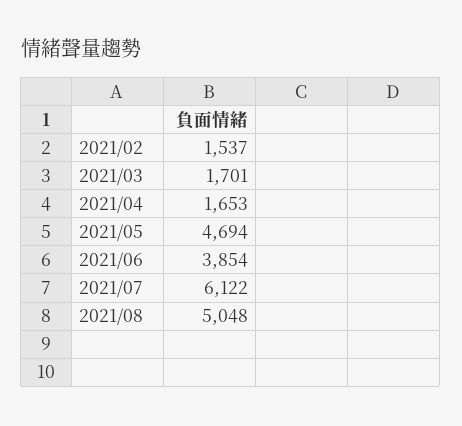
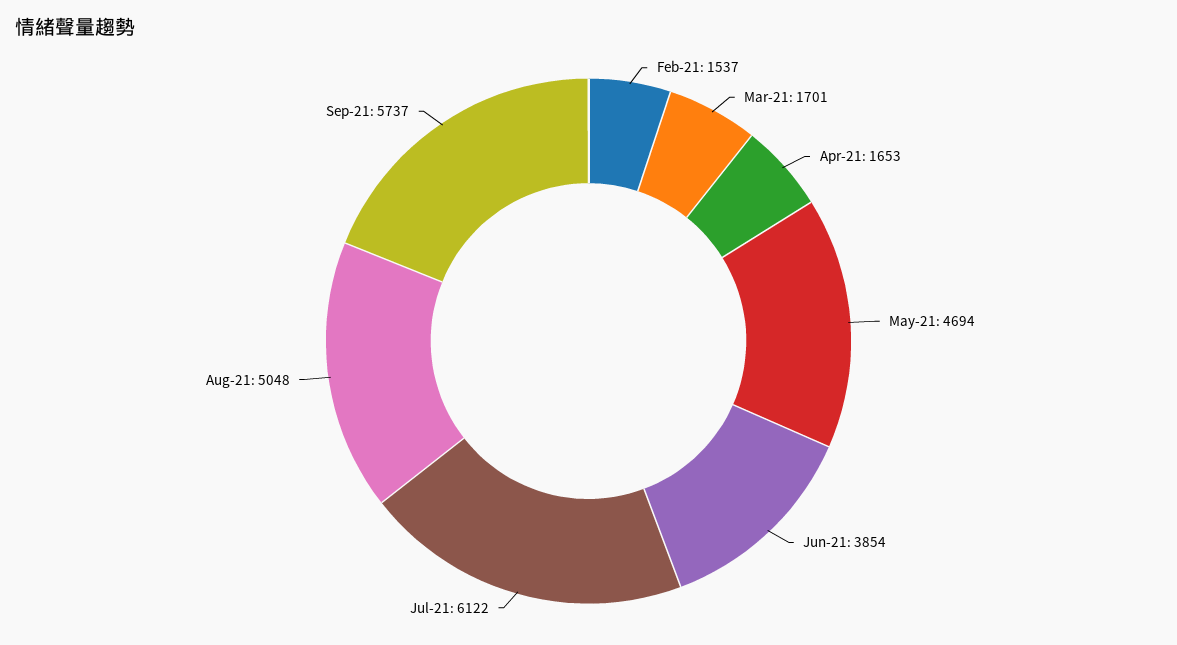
Sep-21: none -> 5737

